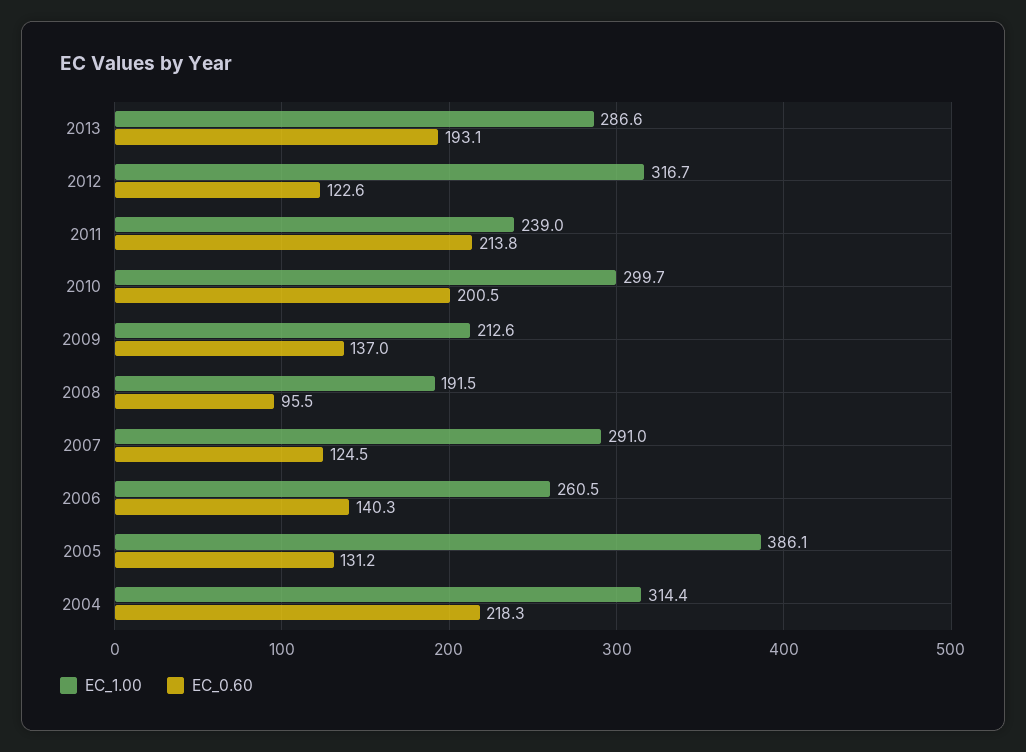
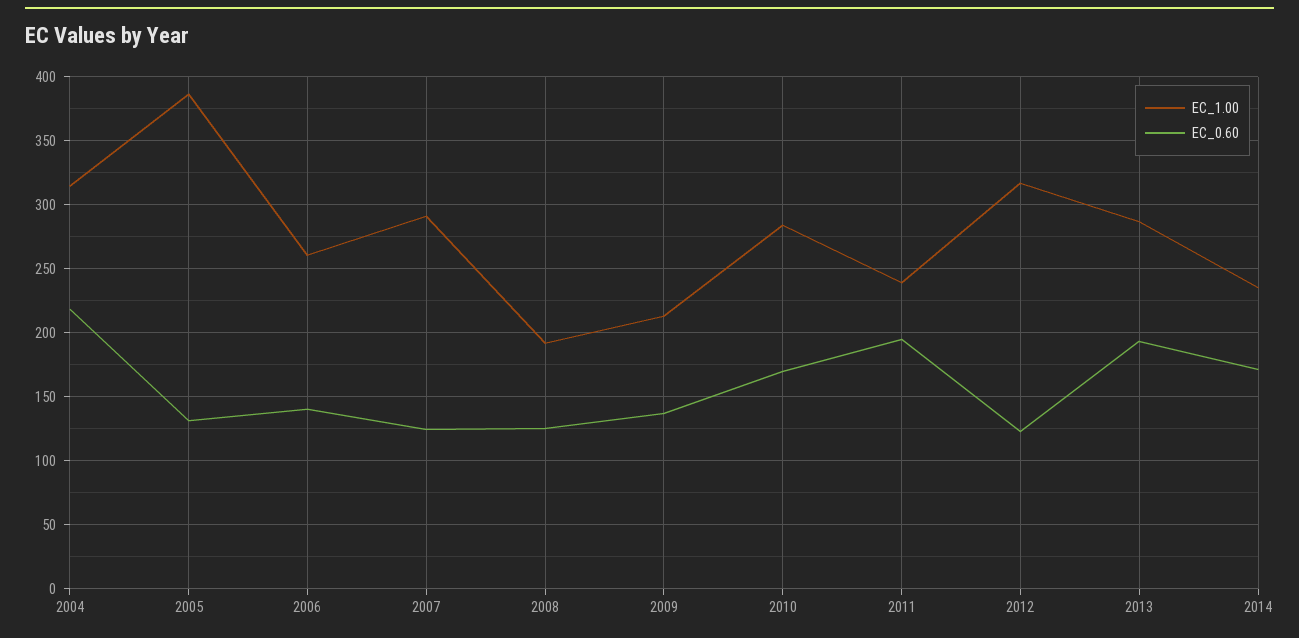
EC_0.60, 2011: 213.8 -> 195
EC_1.00, 2010: 299.7 -> 285
EC_0.60, 2010: 200.5 -> 170
EC_0.60, 2008: 95.5 -> 125
EC_1.00, 2014: none -> 235
EC_0.60, 2014: none -> 170

